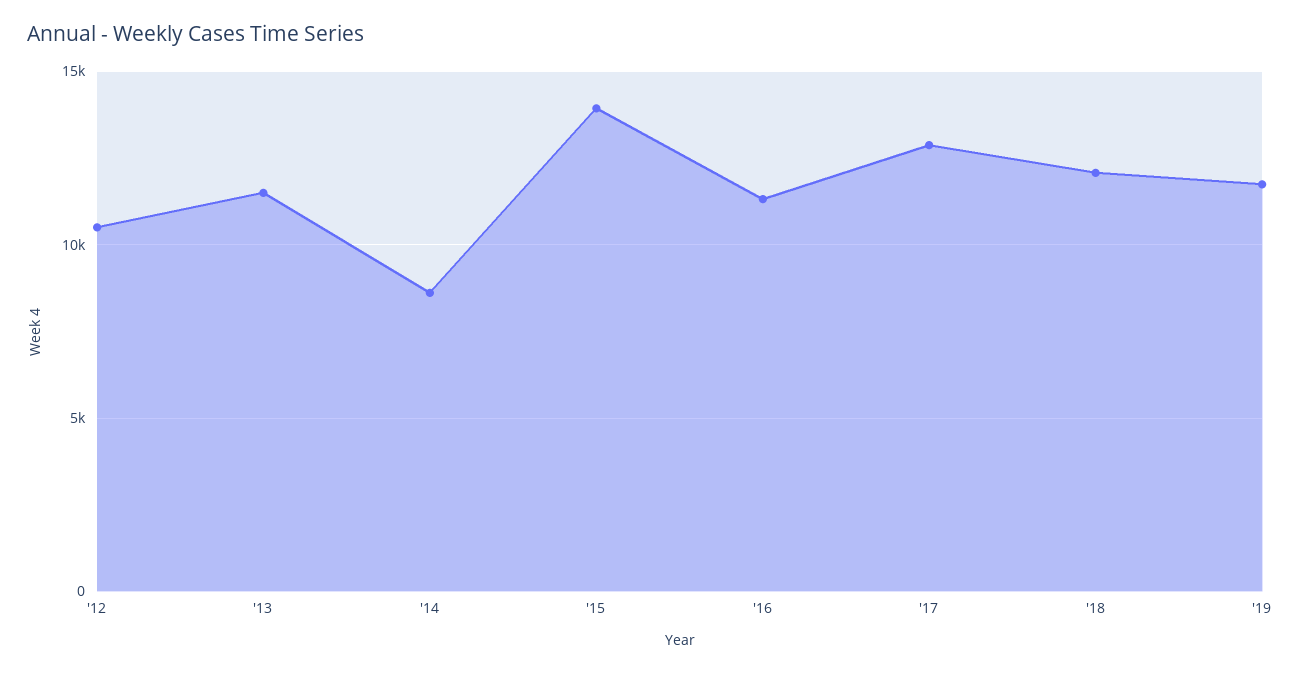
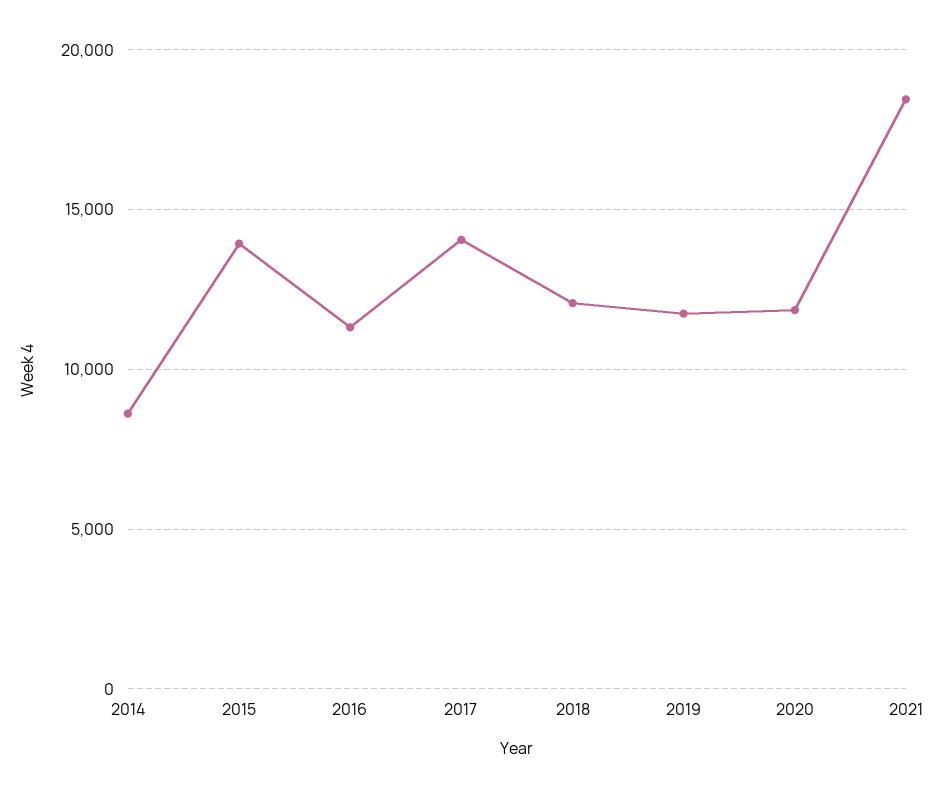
'12: 10500 -> none
'13: 11500 -> none
'17: 13000 -> 14000
2020: none -> 12000
2021: none -> 18500

